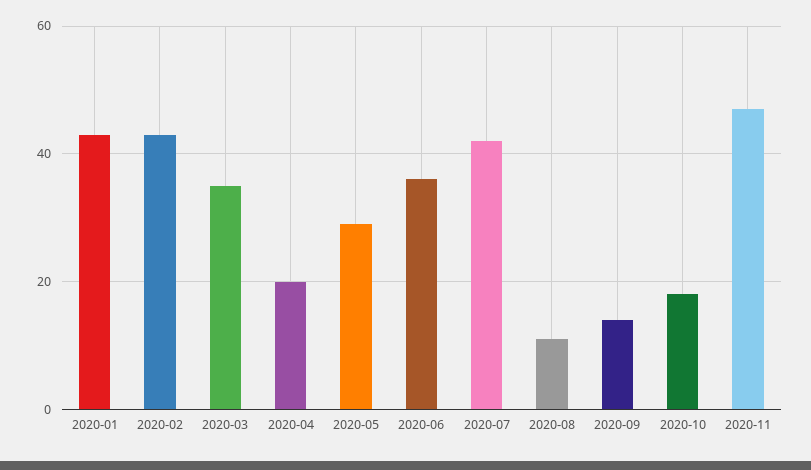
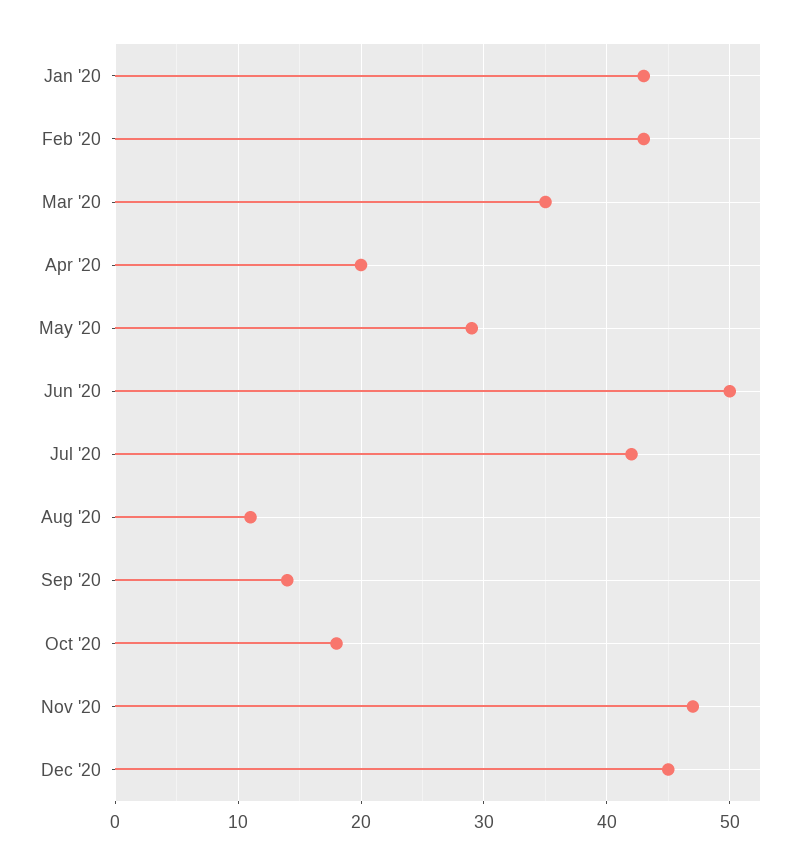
2020-06: 35 -> 50
Dec '20: none -> 45

